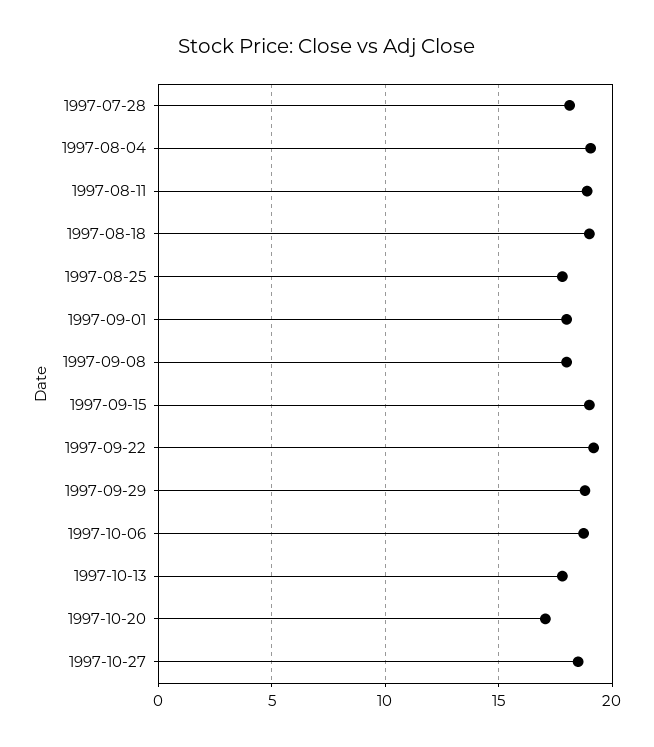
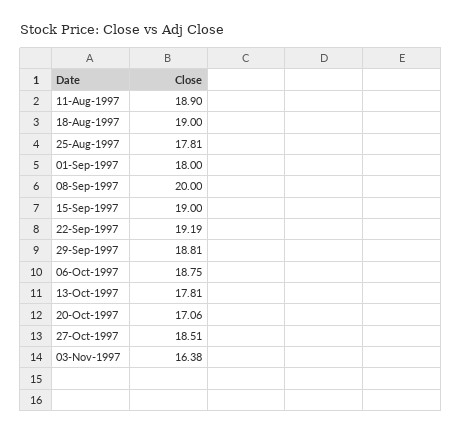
1997-07-28: 18 -> none
1997-08-04: 19 -> none
1997-09-08: 18 -> 20
03-Nov-1997: none -> 16.38

